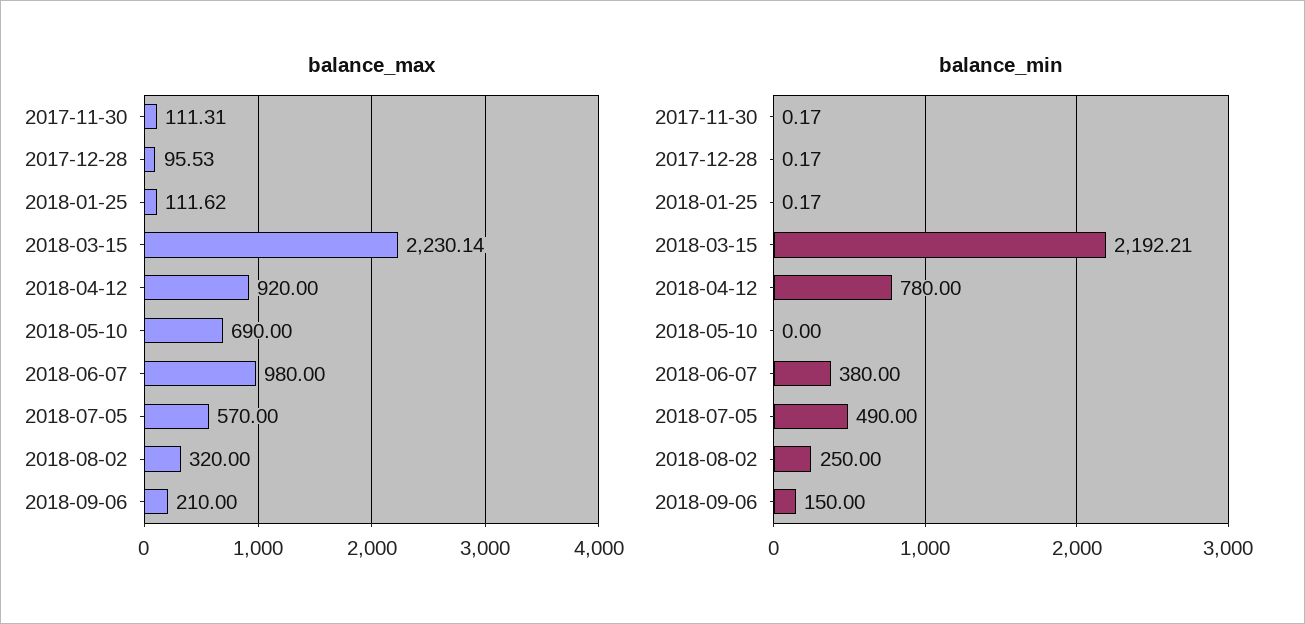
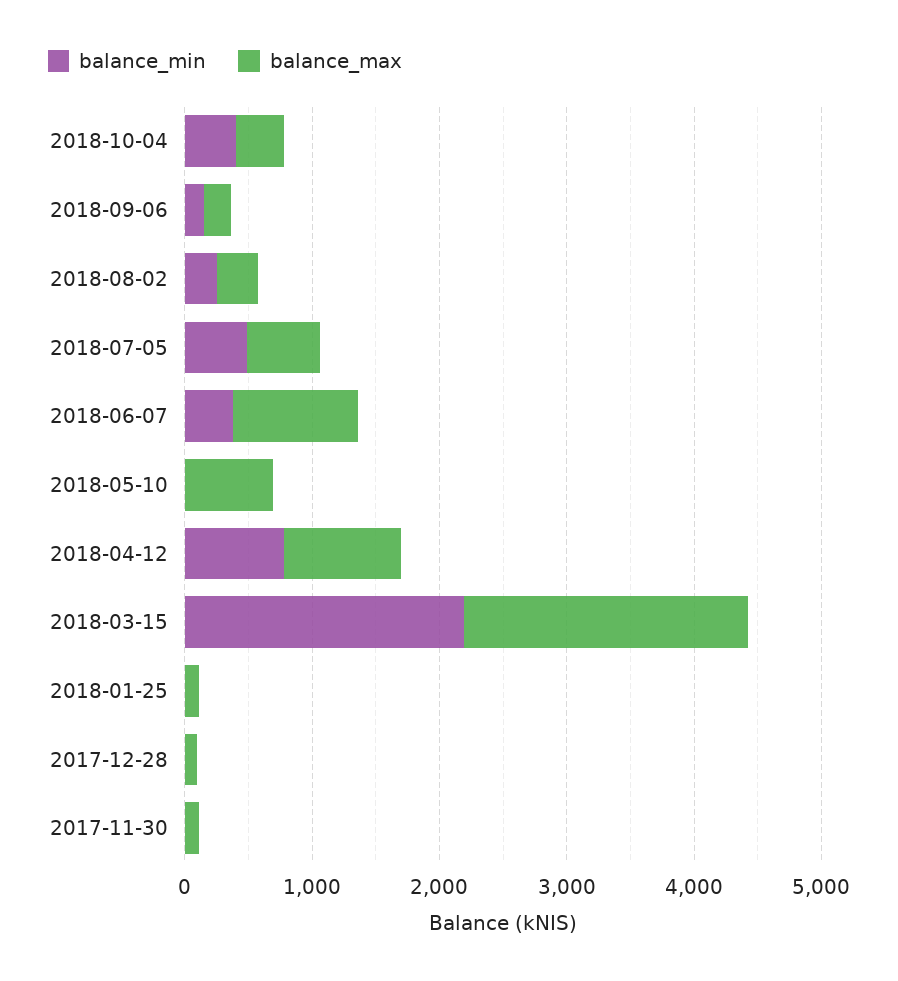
balance_min, 2018-10-04: none -> 400
balance_max, 2018-10-04: none -> 400

